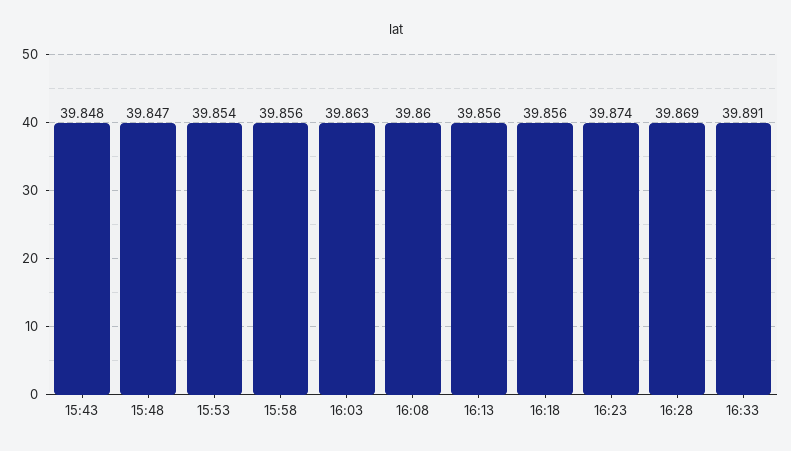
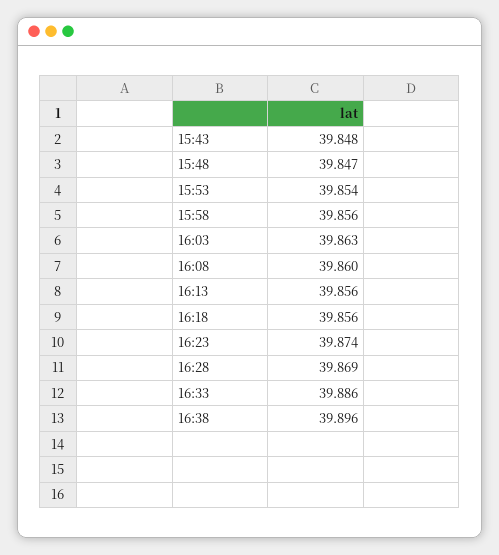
16:33: 39.891 -> 39.886
16:38: none -> 39.896

